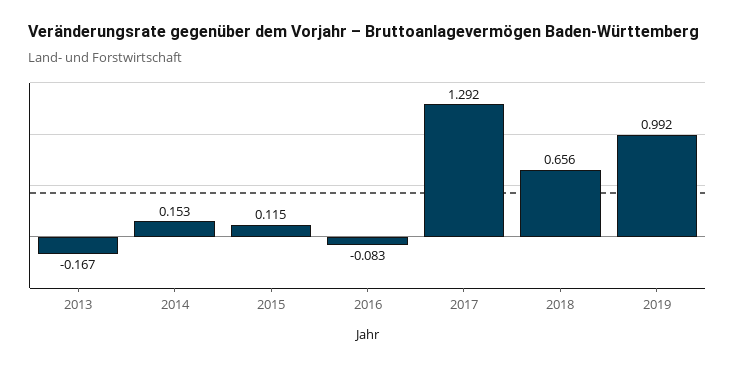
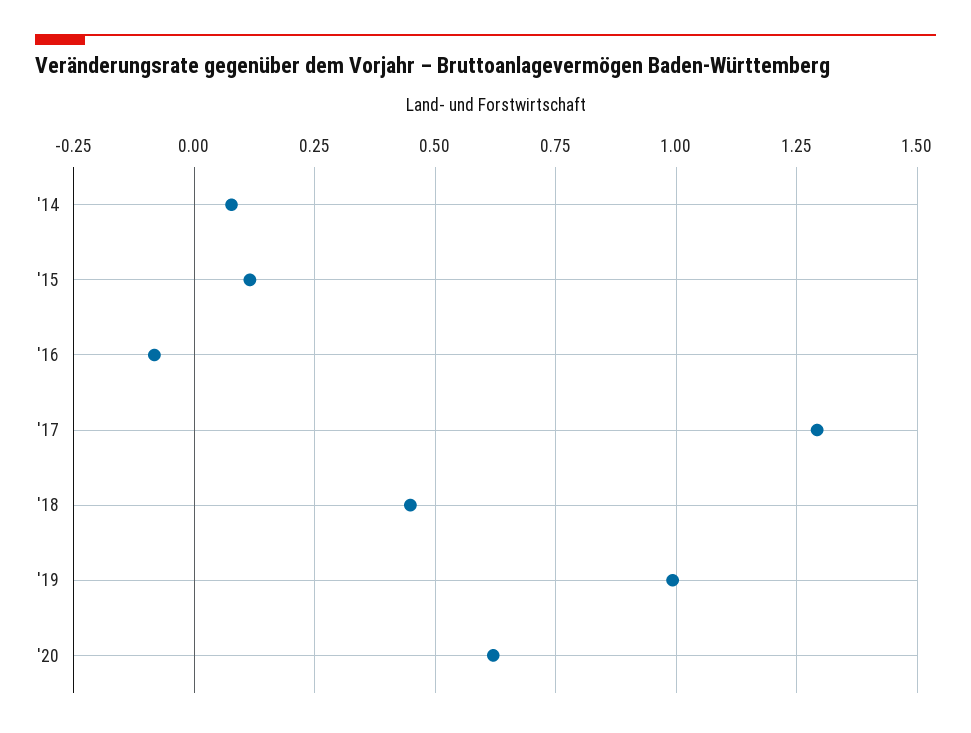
2013: -0.167 -> none
2014: 0.153 -> 0.075
2018: 0.656 -> 0.45
'20: none -> 0.625

